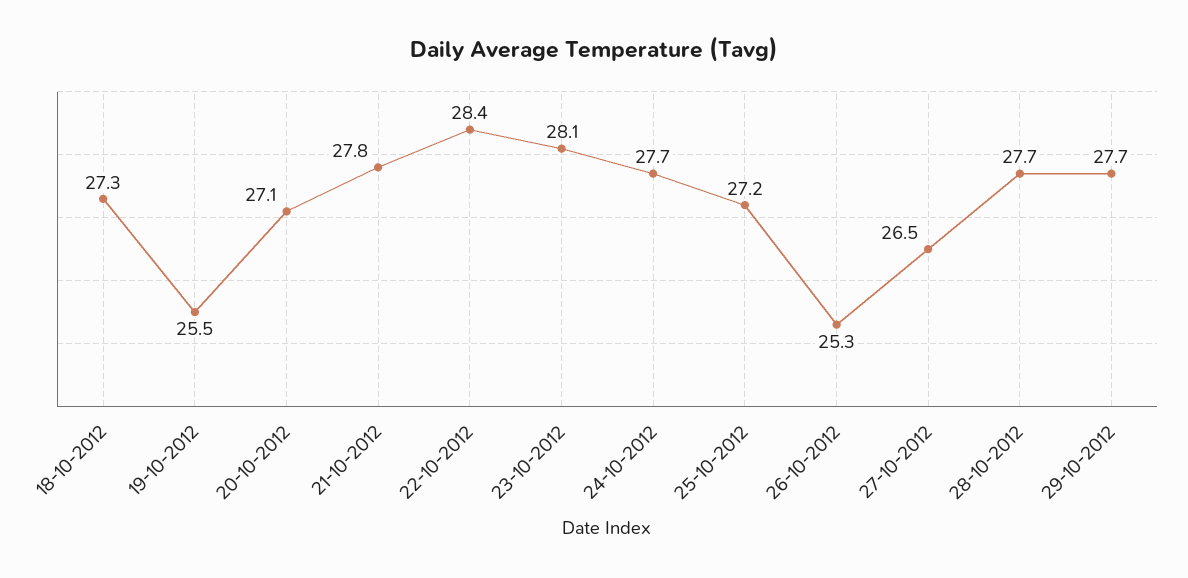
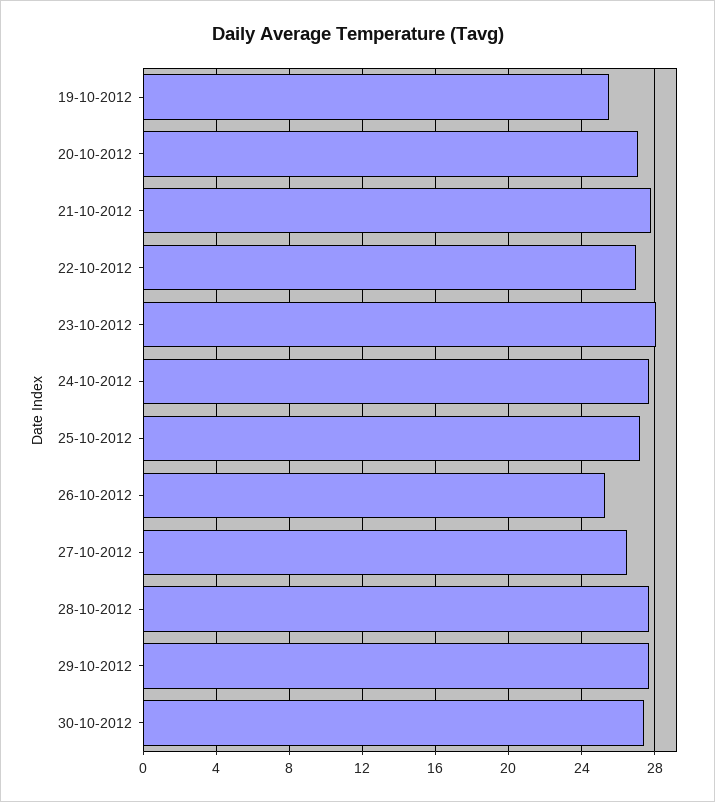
18-10-2012: 27.3 -> none
22-10-2012: 28.4 -> 27
30-10-2012: none -> 27.5

